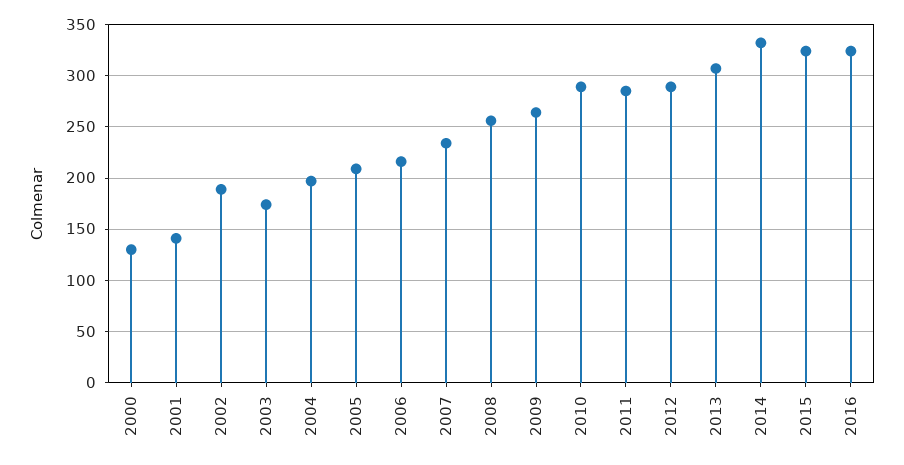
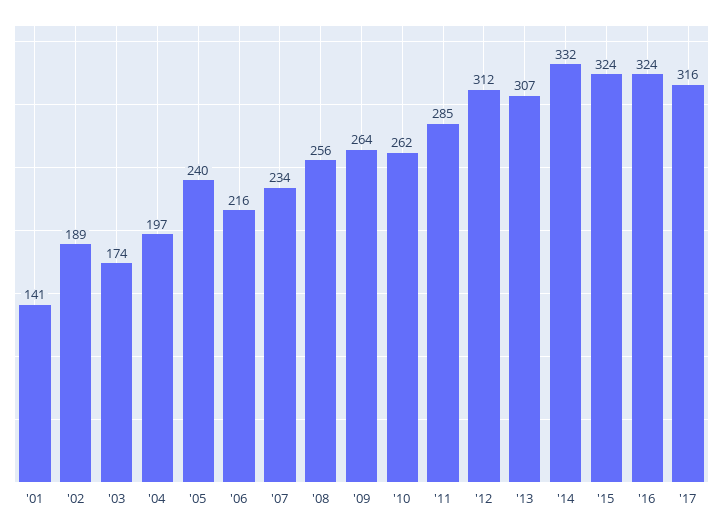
2000: 130 -> none
2005: 210 -> 240
2010: 290 -> 262
2012: 290 -> 312
'17: none -> 316

